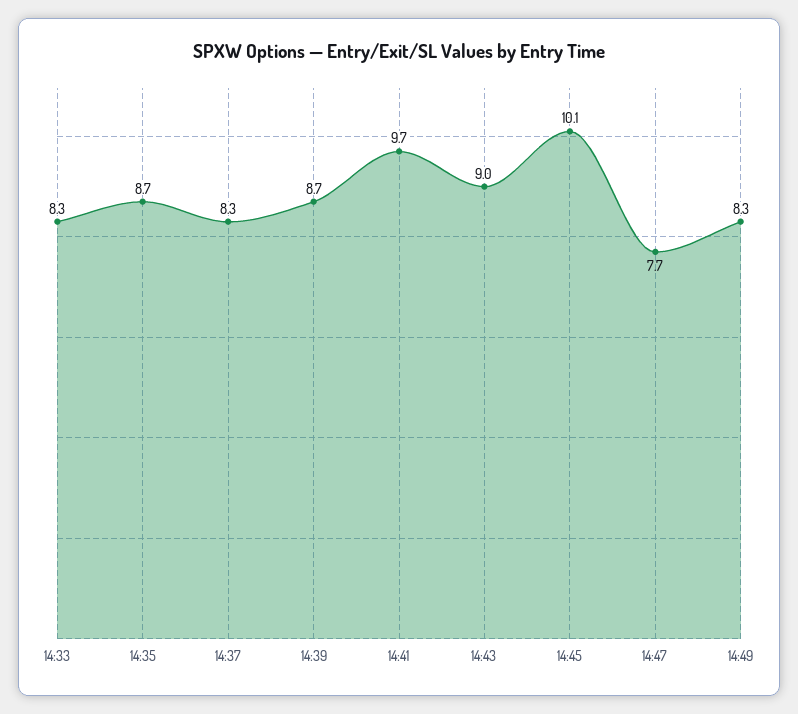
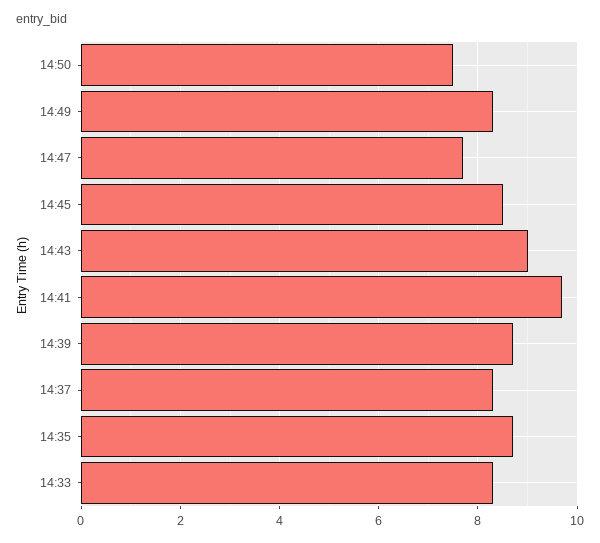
14:45: 10.1 -> 8.5
14:50: none -> 7.5

